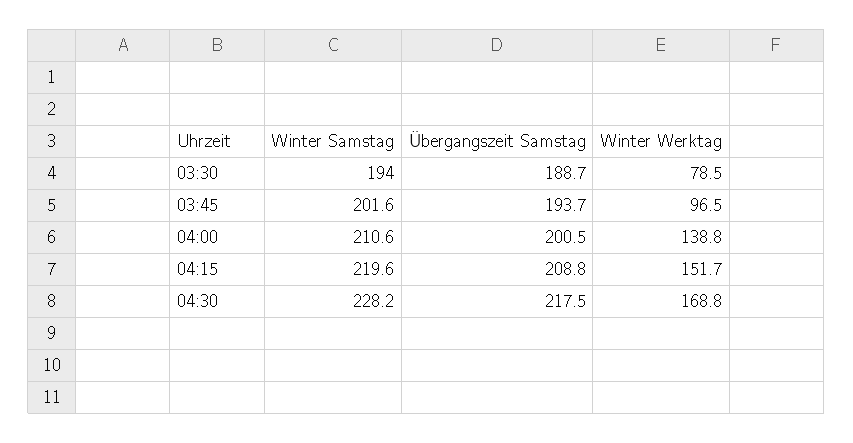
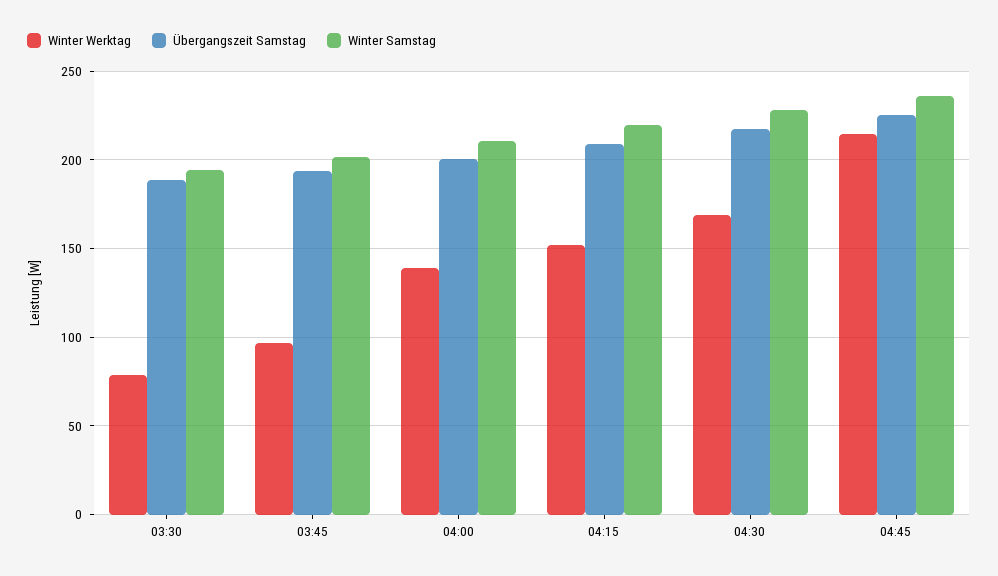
Winter Werktag, 04:45: none -> 215
Übergangszeit Samstag, 04:45: none -> 225
Winter Samstag, 04:45: none -> 235

